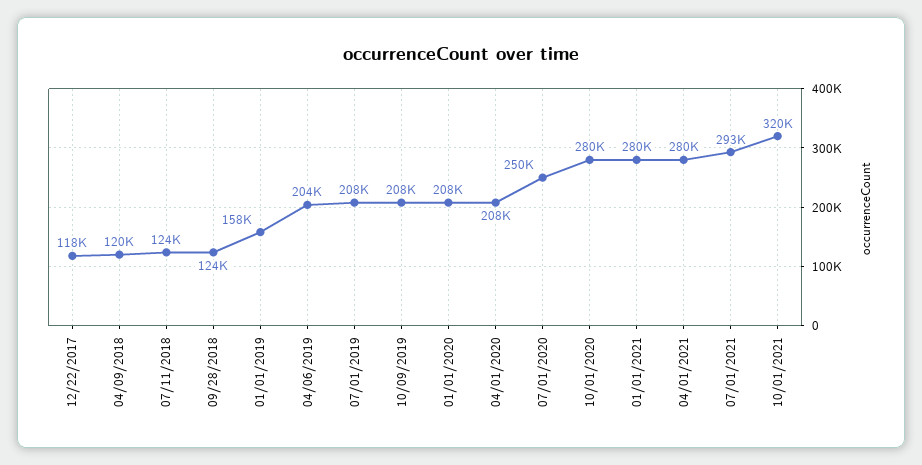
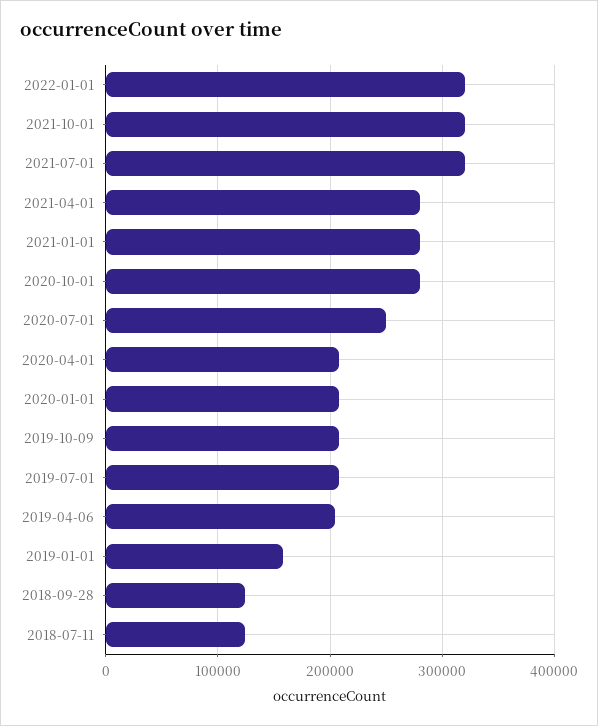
12/22/2017: 118000 -> none
04/09/2018: 120000 -> none
07/01/2021: 293000 -> 320000
2022-01-01: none -> 320000

